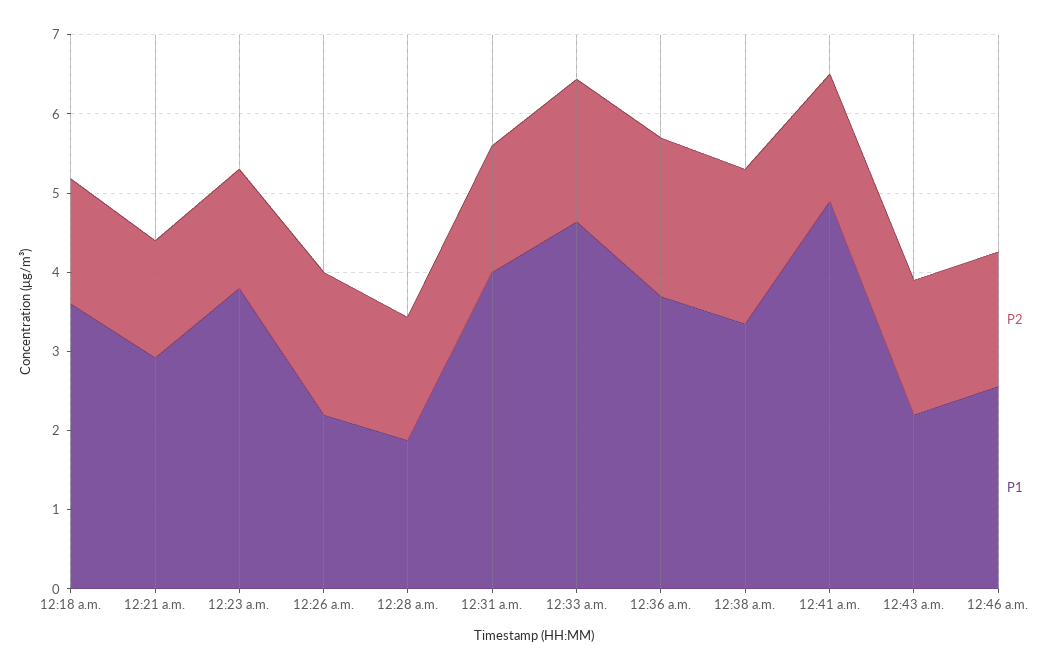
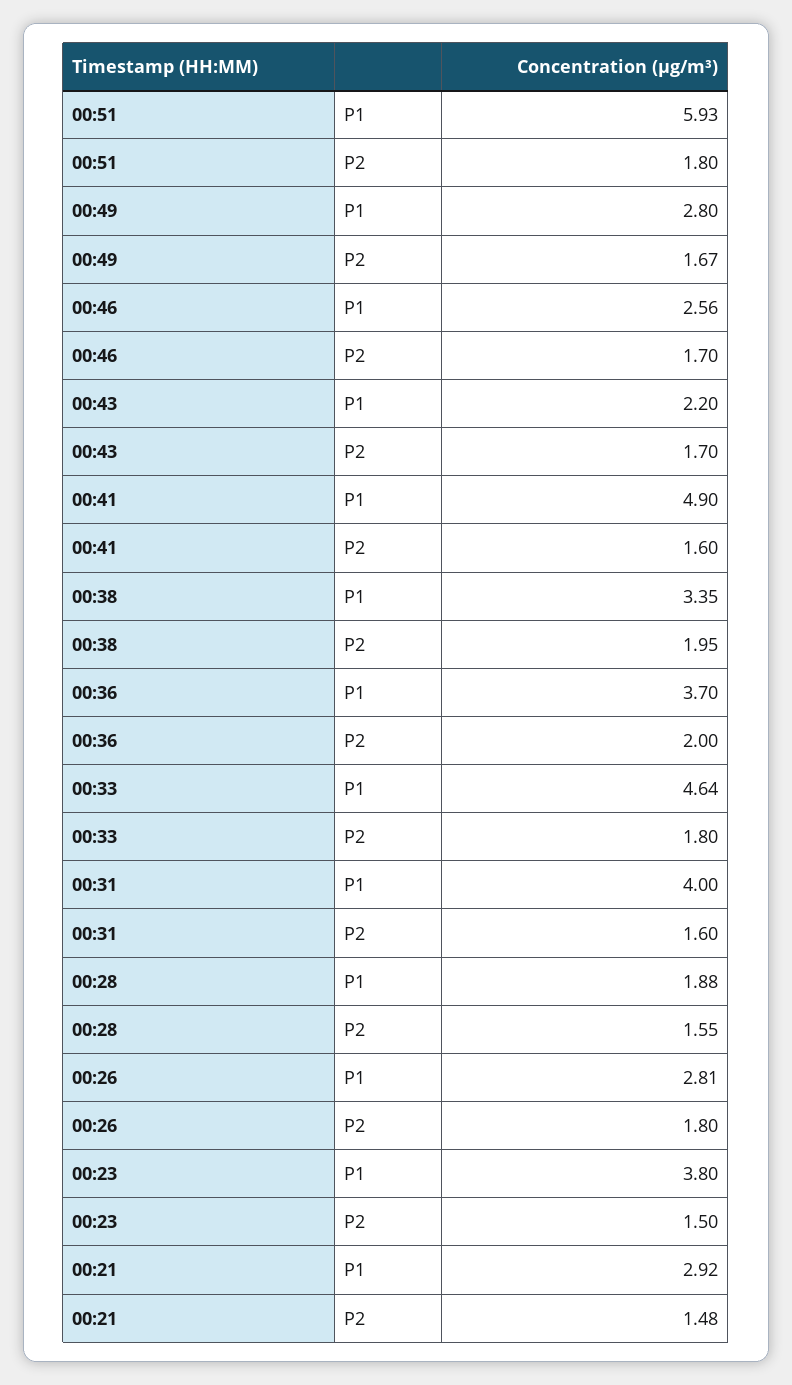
P2, 12:18 a.m.: 1.6 -> none
P1, 12:18 a.m.: 3.6 -> none
P1, 12:26 a.m.: 2.2 -> 2.81
P1, 00:51: none -> 5.93
P2, 00:51: none -> 1.8
P1, 00:49: none -> 2.8
P2, 00:49: none -> 1.67

